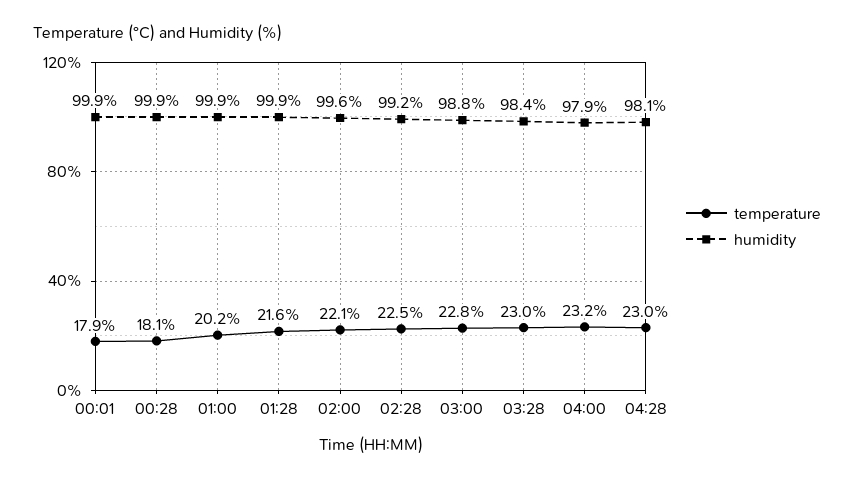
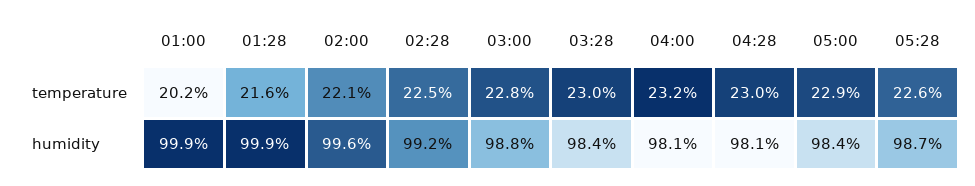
temperature, 00:01: 17.9 -> none
humidity, 00:01: 99.9 -> none
temperature, 00:28: 18.1 -> none
humidity, 00:28: 99.9 -> none
humidity, 04:00: 97.9 -> 98.1
temperature, 05:00: none -> 22.9
temperature, 05:28: none -> 22.6
humidity, 05:00: none -> 98.4
humidity, 05:28: none -> 98.7

